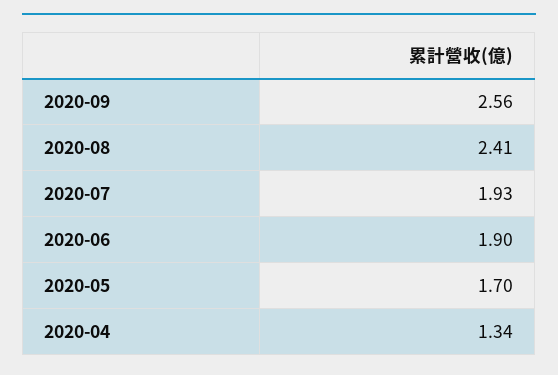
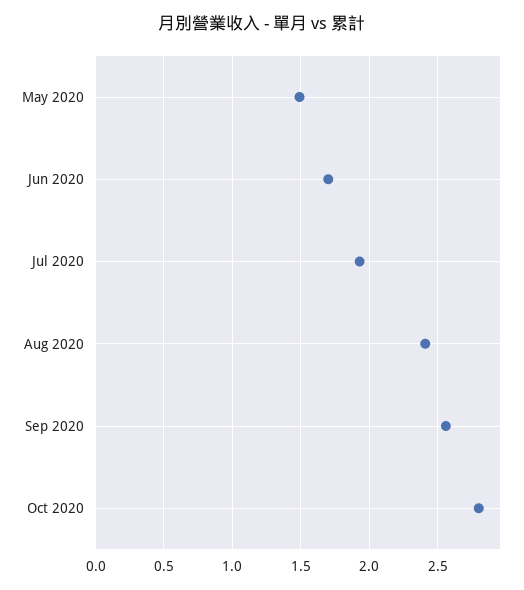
2020-06: 1.9 -> 1.7
2020-05: 1.7 -> 1.5
2020-04: 1.34 -> none
Oct 2020: none -> 2.8

